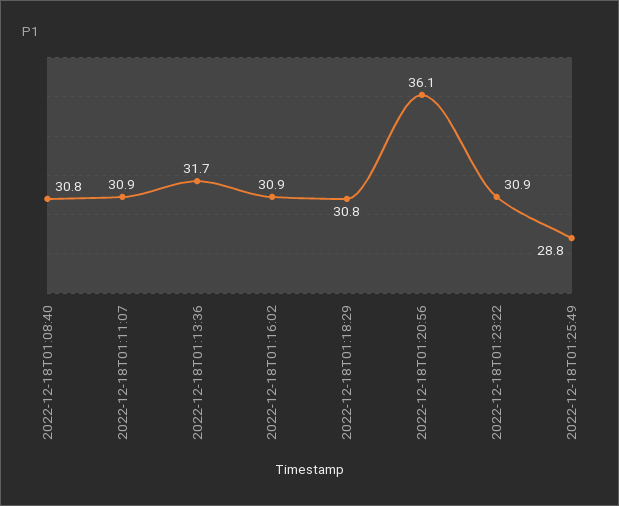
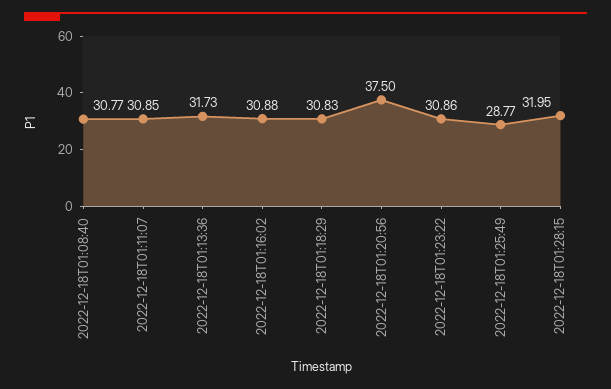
2022-12-18T01:20:56: 36.1 -> 37.5
2022-12-18T01:28:15: none -> 31.95

